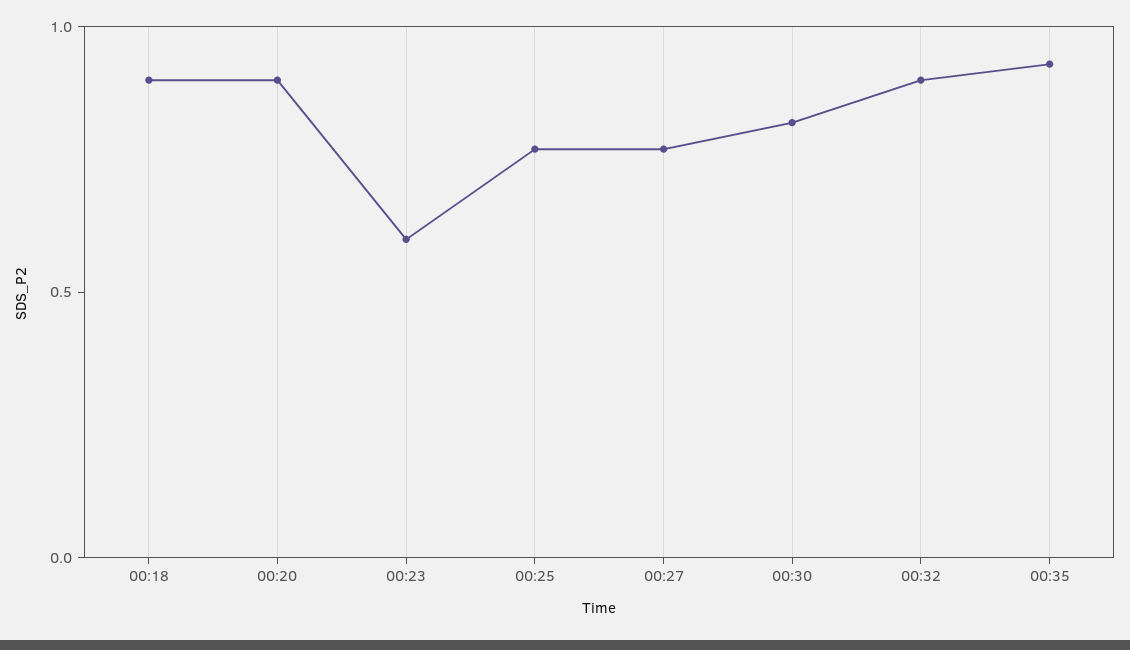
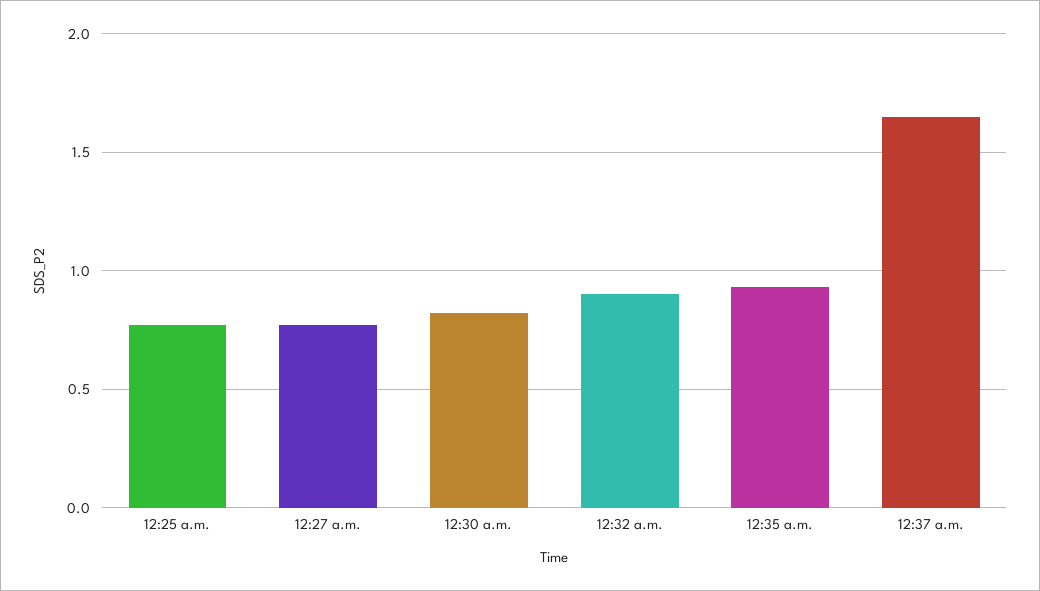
00:18: 0.9 -> none
00:20: 0.9 -> none
00:23: 0.6 -> none
12:37 a.m.: none -> 1.65

